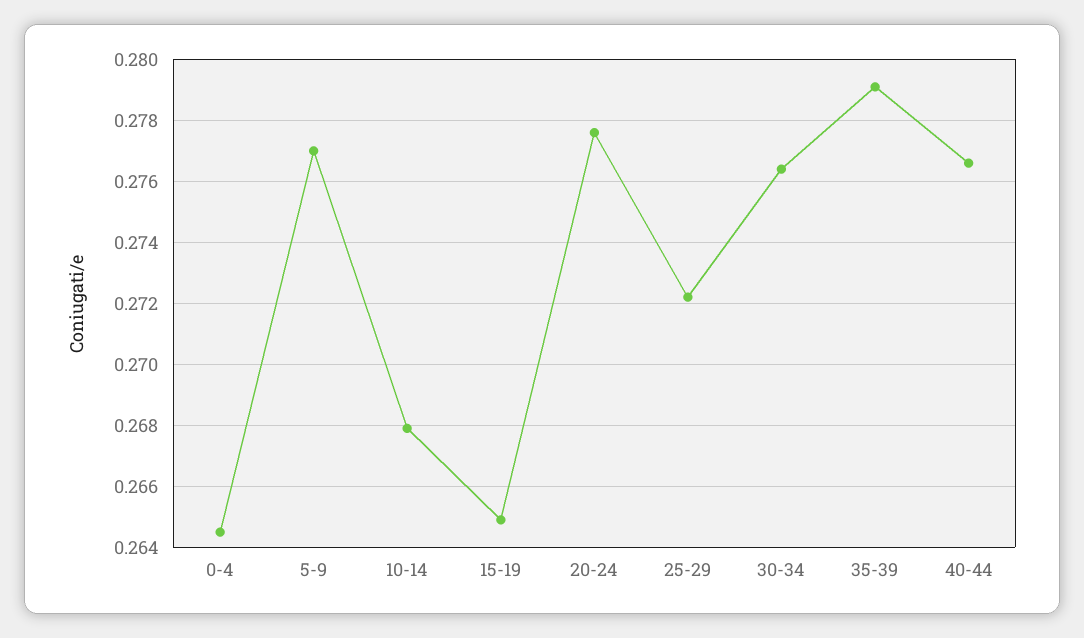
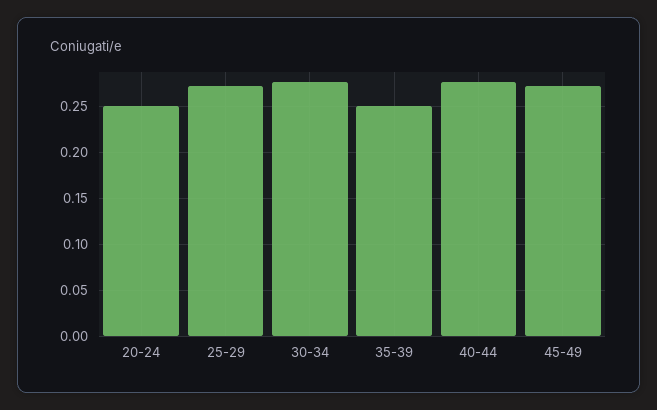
0-4: 0.2645 -> none
5-9: 0.277 -> none
10-14: 0.268 -> none
15-19: 0.265 -> none
20-24: 0.2775 -> 0.25
35-39: 0.279 -> 0.25
45-49: none -> 0.27

